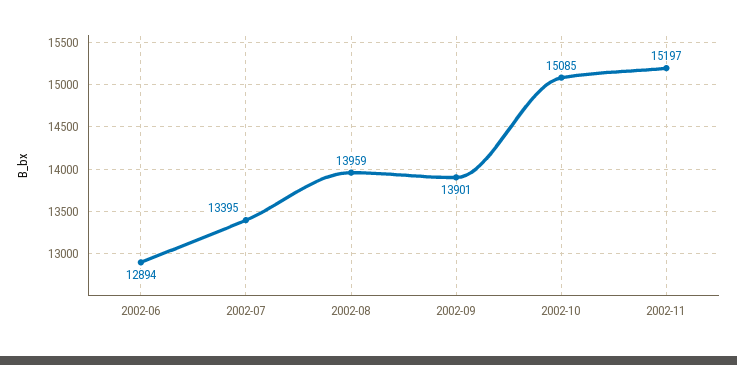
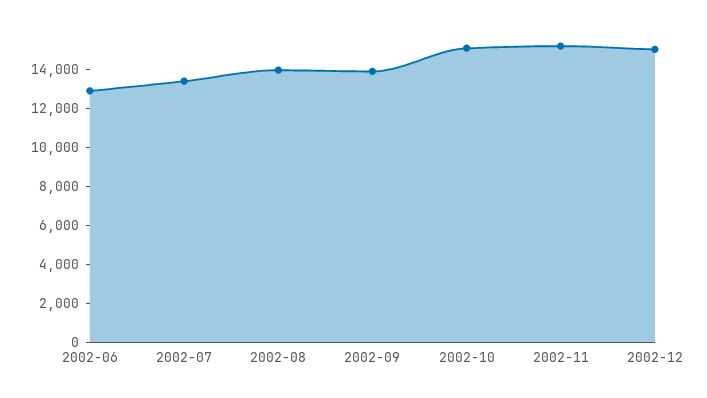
2002-12: none -> 15000

